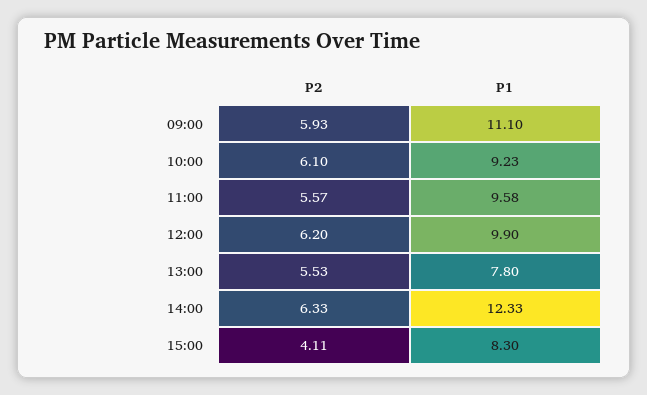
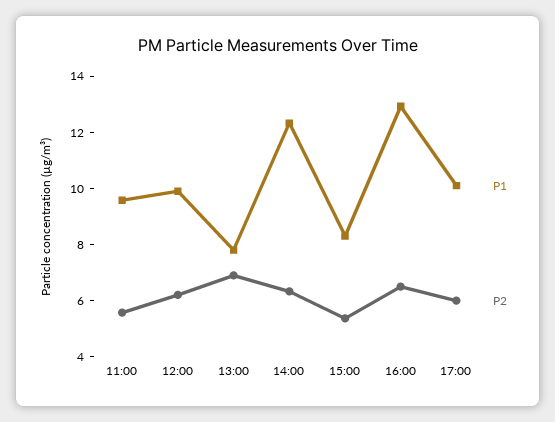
P2, 09:00: 5.93 -> none
P1, 09:00: 11.1 -> none
P2, 10:00: 6.1 -> none
P1, 10:00: 9.23 -> none
P2, 13:00: 5.53 -> 7
P2, 15:00: 4.11 -> 5.5
P1, 16:00: none -> 13
P2, 16:00: none -> 6.5
P1, 17:00: none -> 10
P2, 17:00: none -> 6

